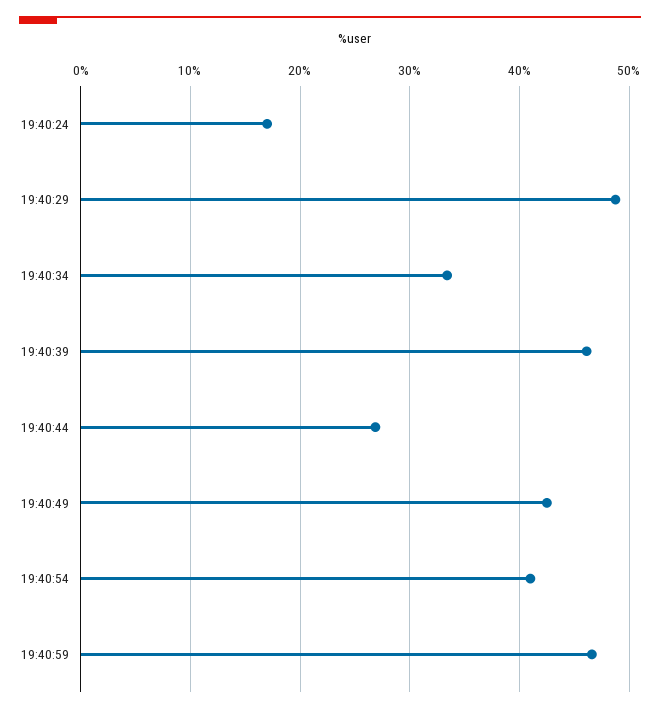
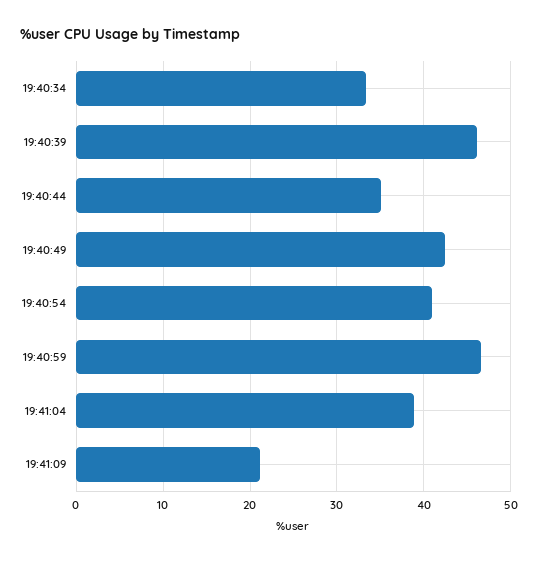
19:40:24: 17 -> none
19:40:29: 49 -> none
19:40:44: 27 -> 35
19:41:04: none -> 39
19:41:09: none -> 21

